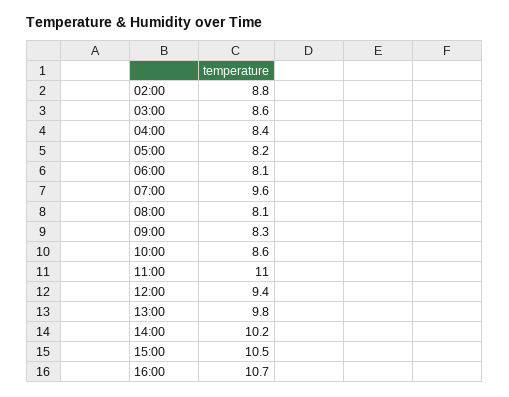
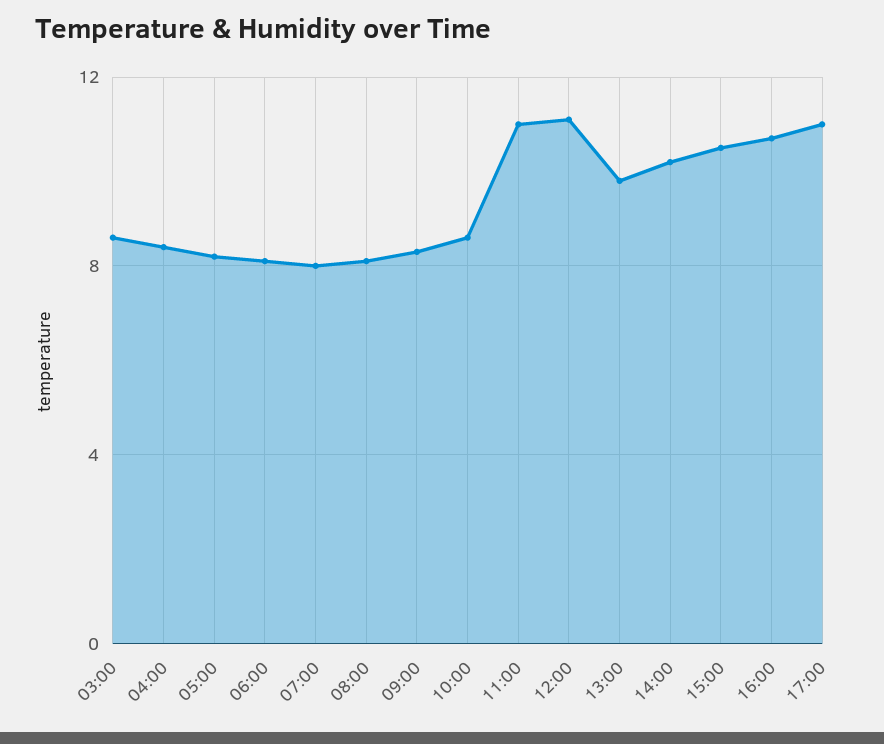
02:00: 8.8 -> none
07:00: 9.6 -> 8
12:00: 9.4 -> 11
17:00: none -> 11

